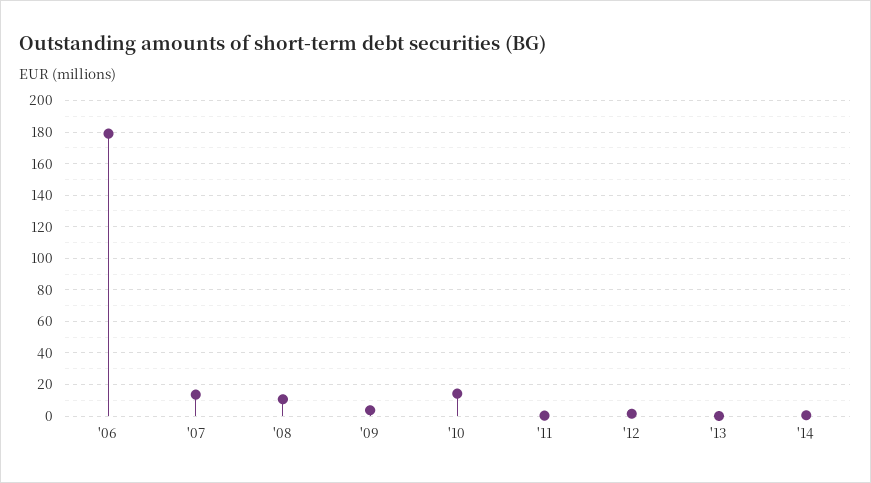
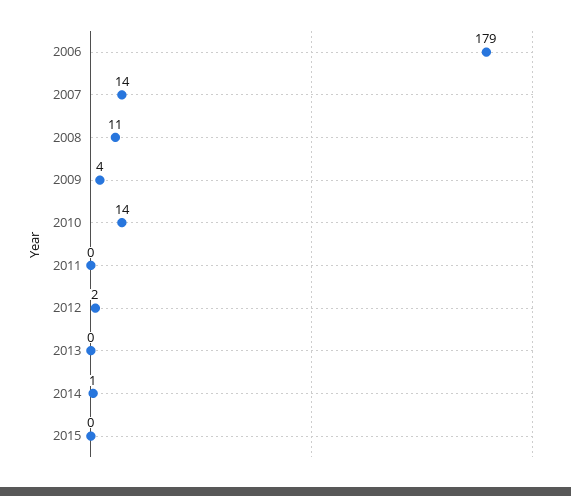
2015: none -> 0

